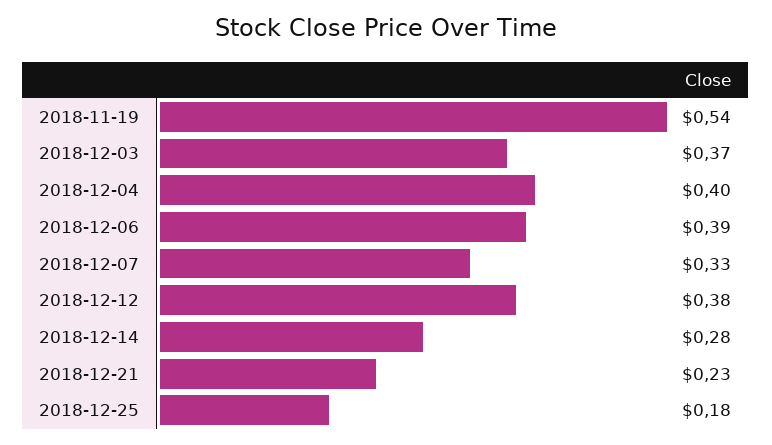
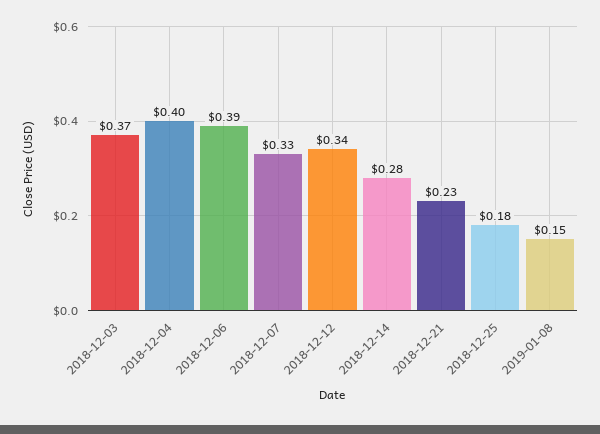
2018-11-19: 0.54 -> none
2018-12-12: 0.38 -> 0.34
2019-01-08: none -> 0.15

